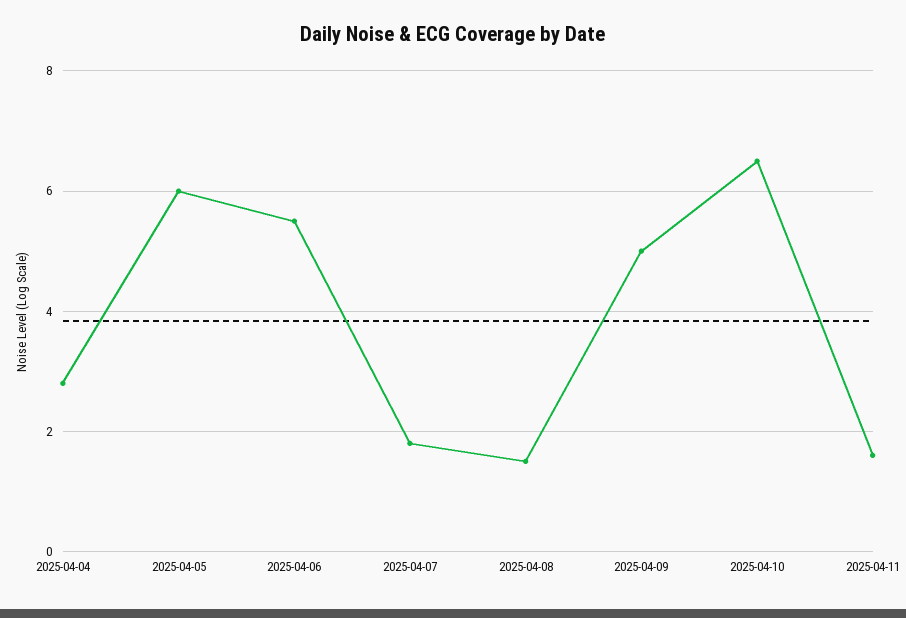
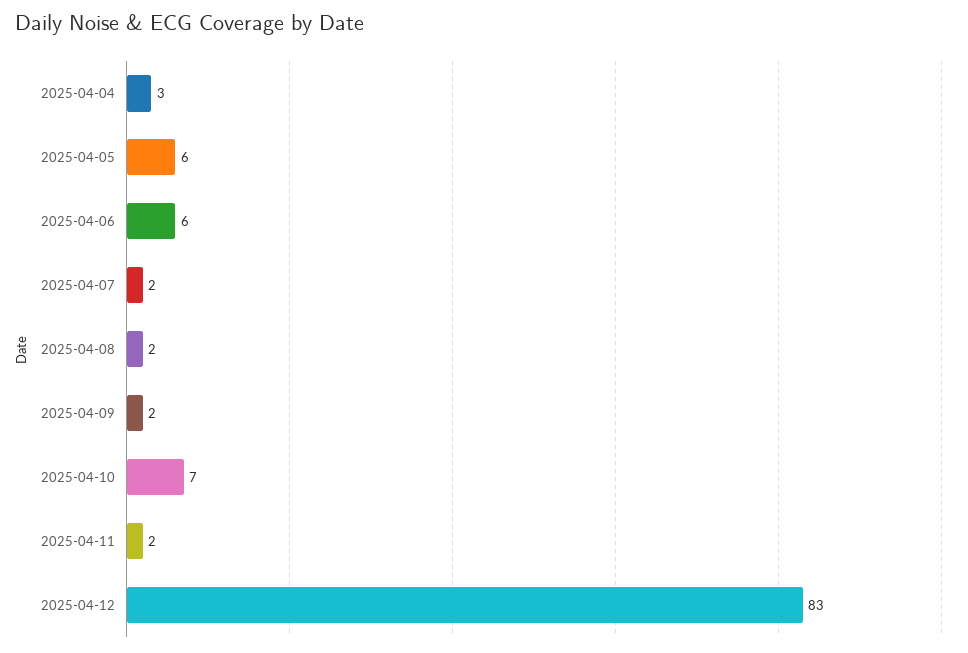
2025-04-09: 5 -> 2
2025-04-12: none -> 83

